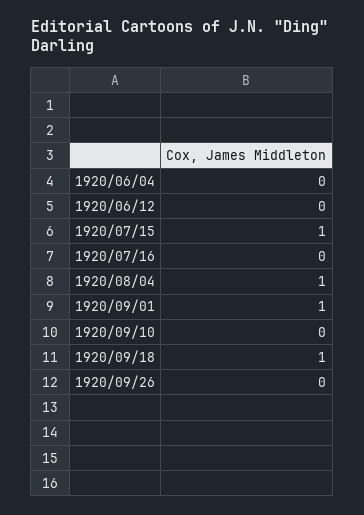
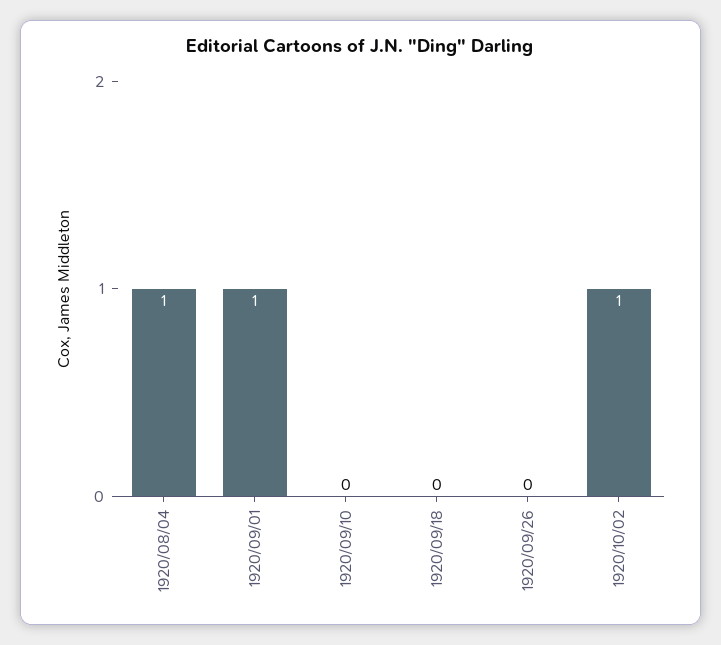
1920/06/04: 0 -> none
1920/06/12: 0 -> none
1920/07/15: 1 -> none
1920/07/16: 0 -> none
1920/09/18: 1 -> 0
1920/10/02: none -> 1

